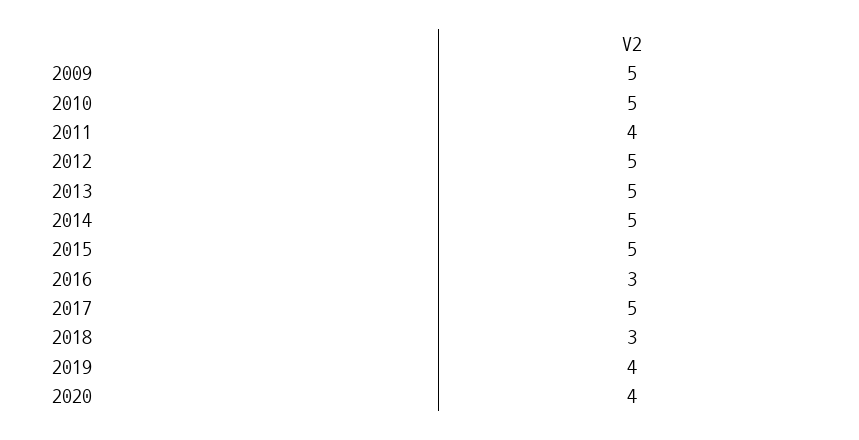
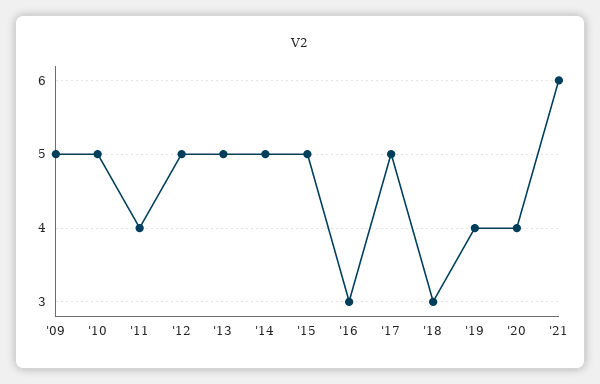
'21: none -> 6

